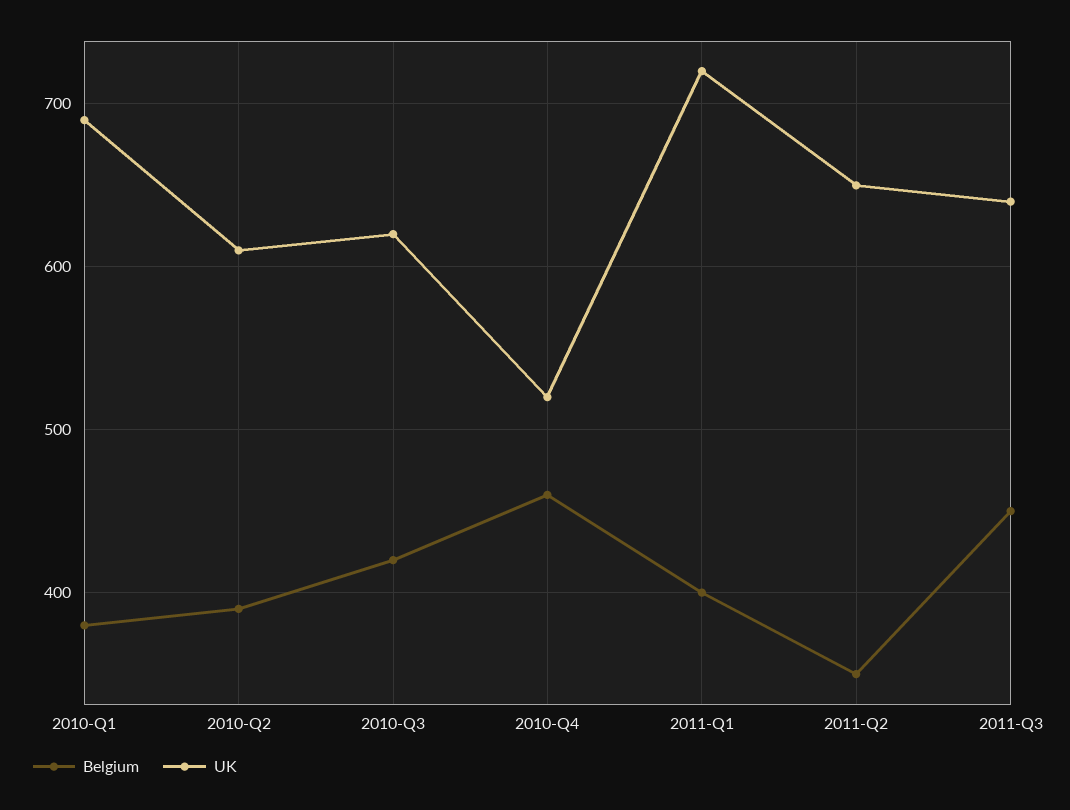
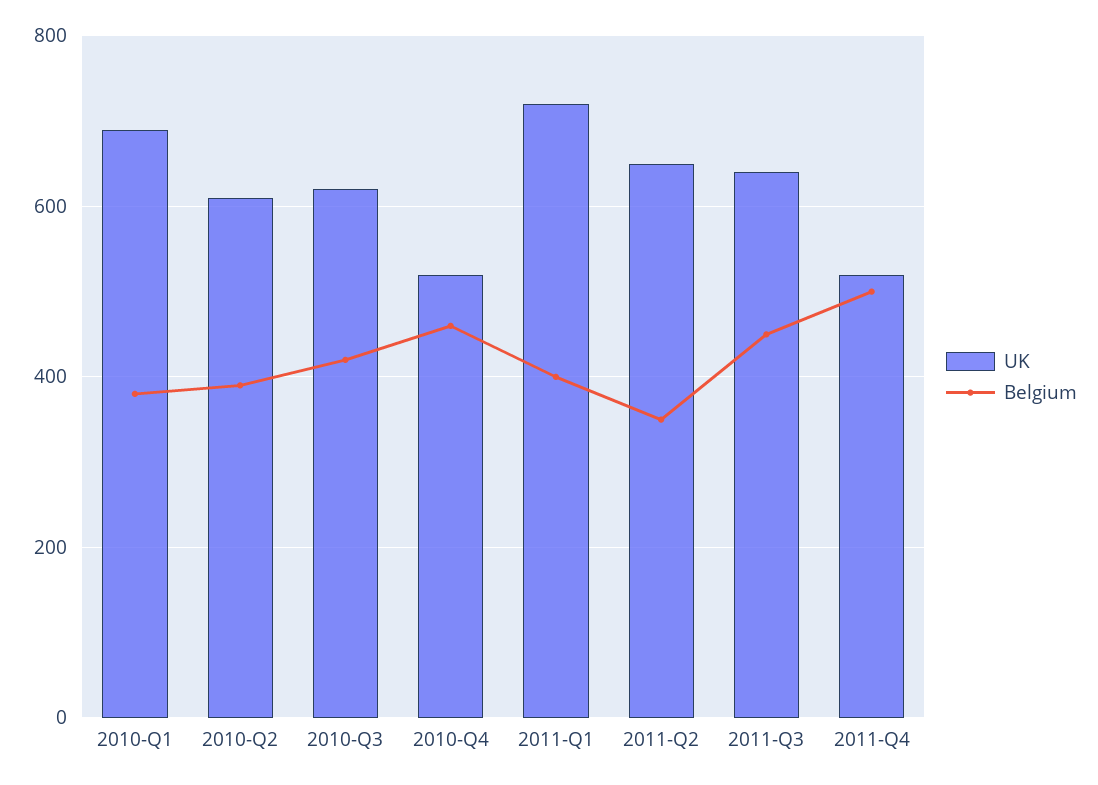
UK, 2011-Q4: none -> 520
Belgium, 2011-Q4: none -> 500

